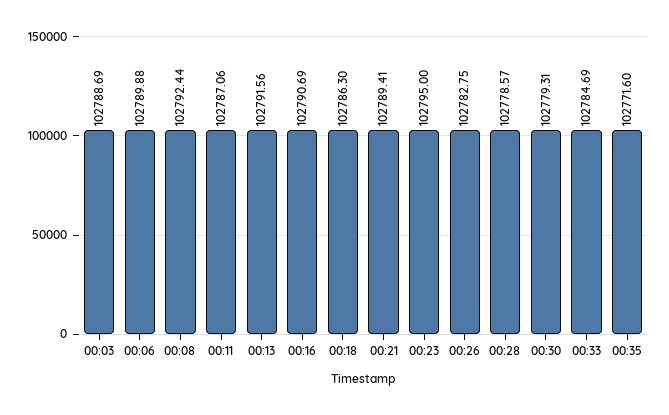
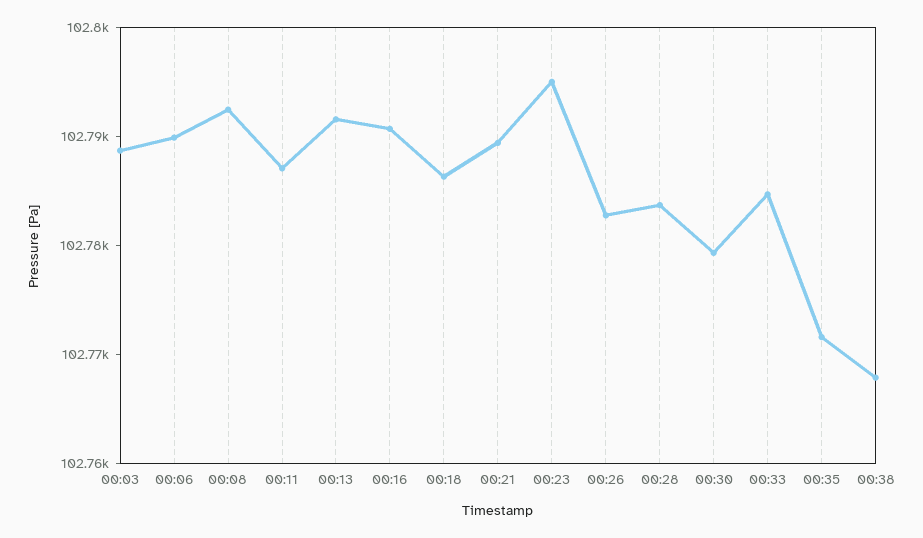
00:28: 102778.57 -> 102784
00:38: none -> 102768

